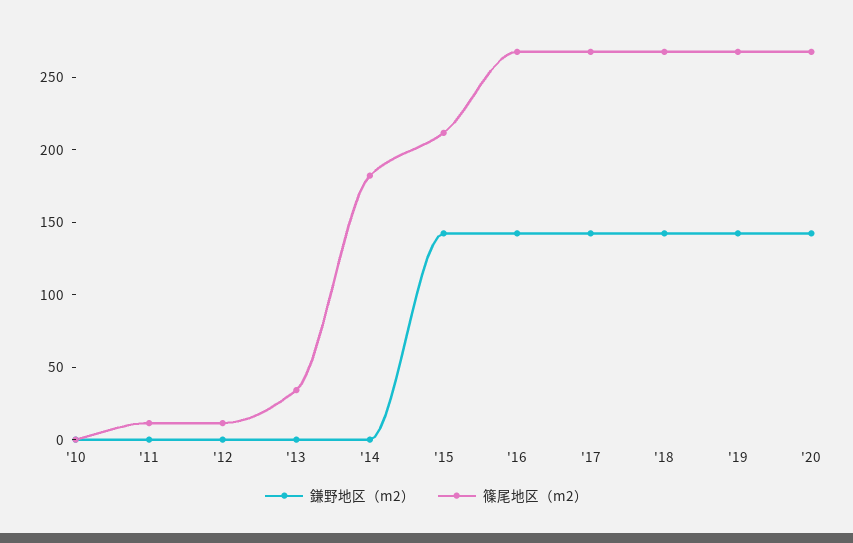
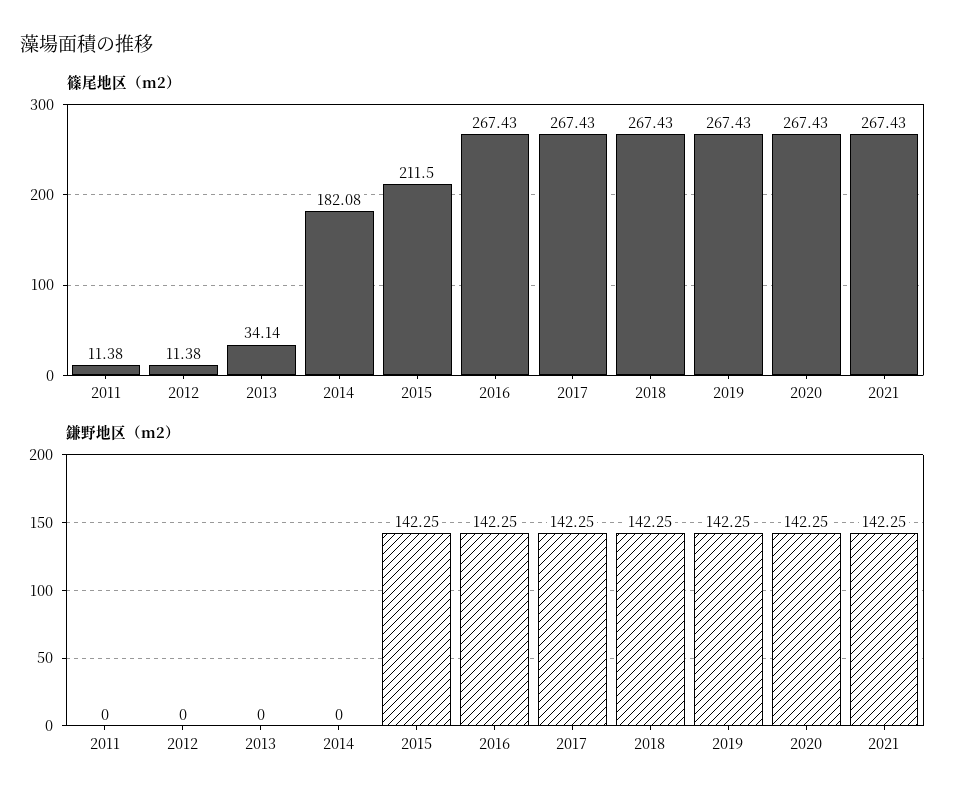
鎌野地区（m2）, '10: 0 -> none
篠尾地区（m2）, '10: 0 -> none
篠尾地区（m2）, 2021: none -> 267.43
鎌野地区（m2）, 2021: none -> 142.25

